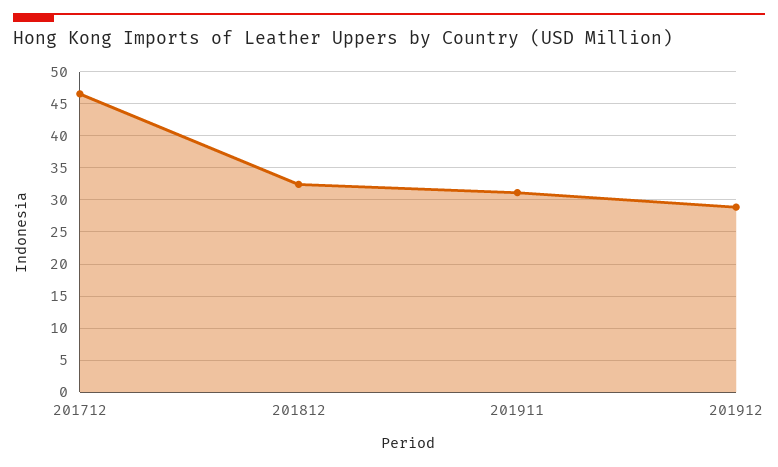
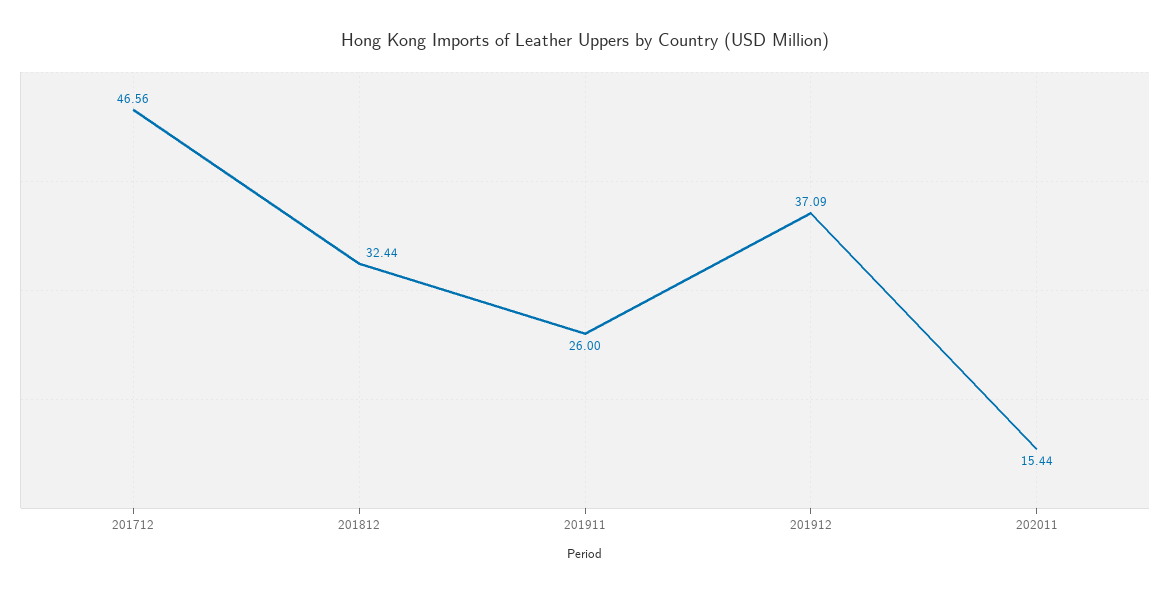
201911: 31 -> 26
201912: 29 -> 37.09
202011: none -> 15.44

